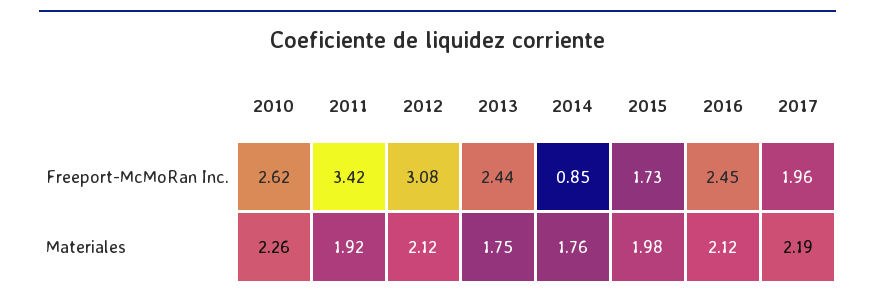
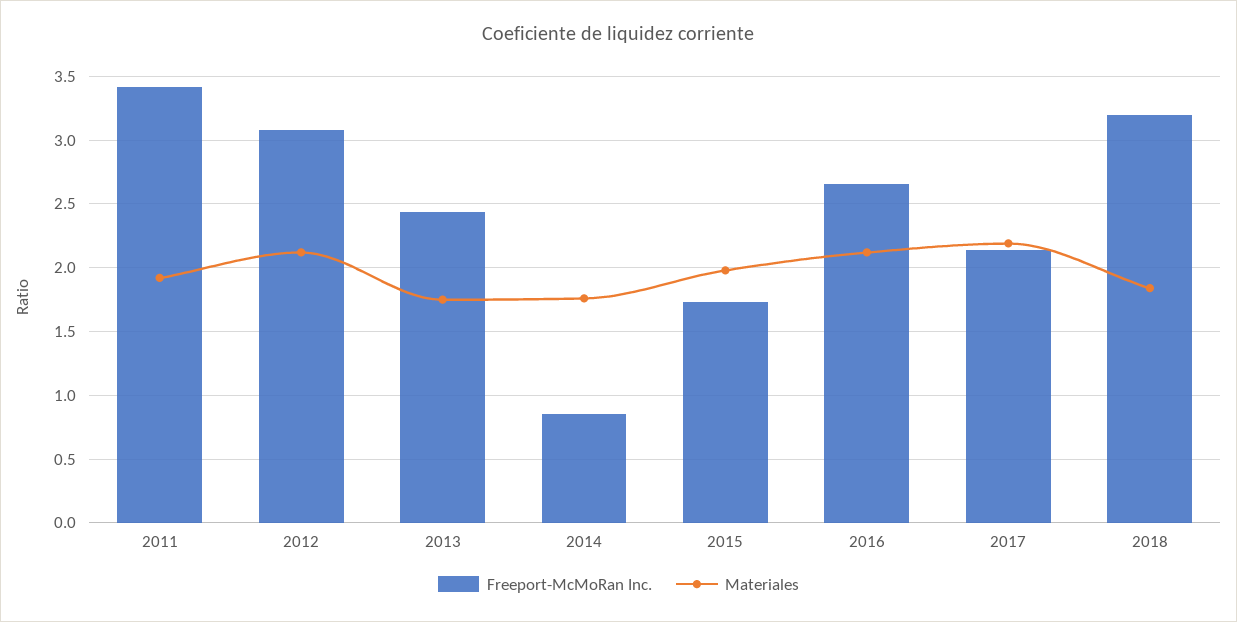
Freeport-McMoRan Inc., 2010: 2.62 -> none
Freeport-McMoRan Inc., 2016: 2.45 -> 2.65
Freeport-McMoRan Inc., 2017: 1.96 -> 2.15
Materiales, 2010: 2.26 -> none
Freeport-McMoRan Inc., 2018: none -> 3.2
Materiales, 2018: none -> 1.85

